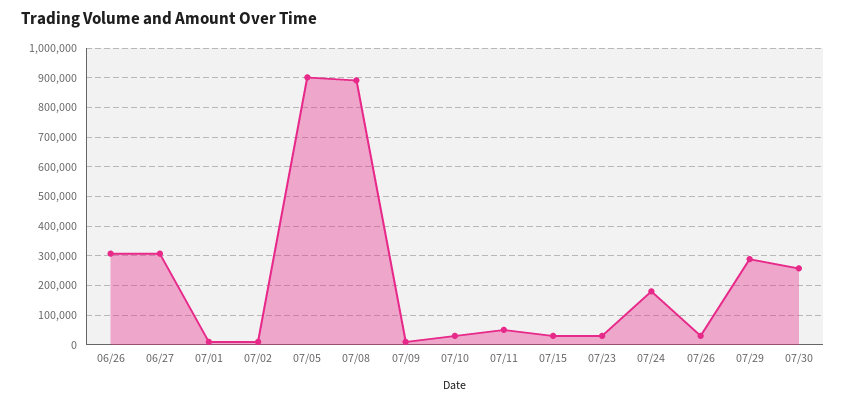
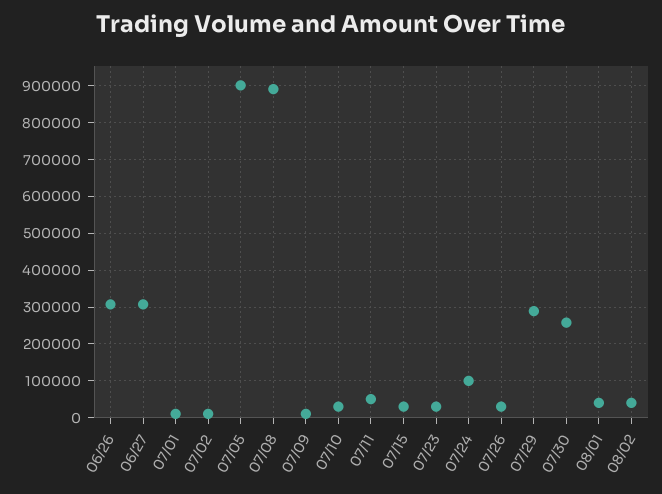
07/24: 175000 -> 100000
08/01: none -> 40000
08/02: none -> 40000

